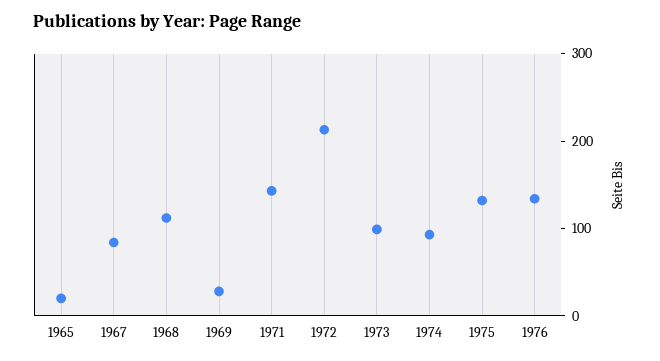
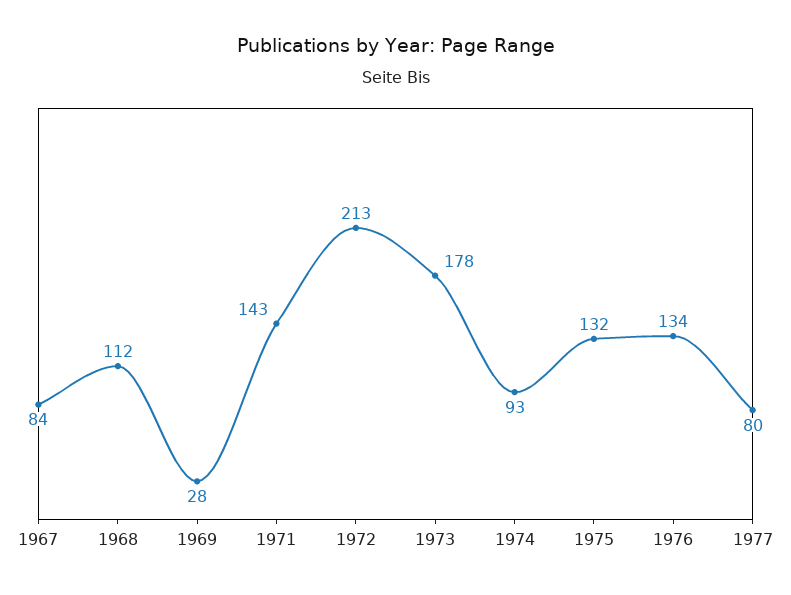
1965: 20 -> none
1973: 100 -> 178
1977: none -> 80

